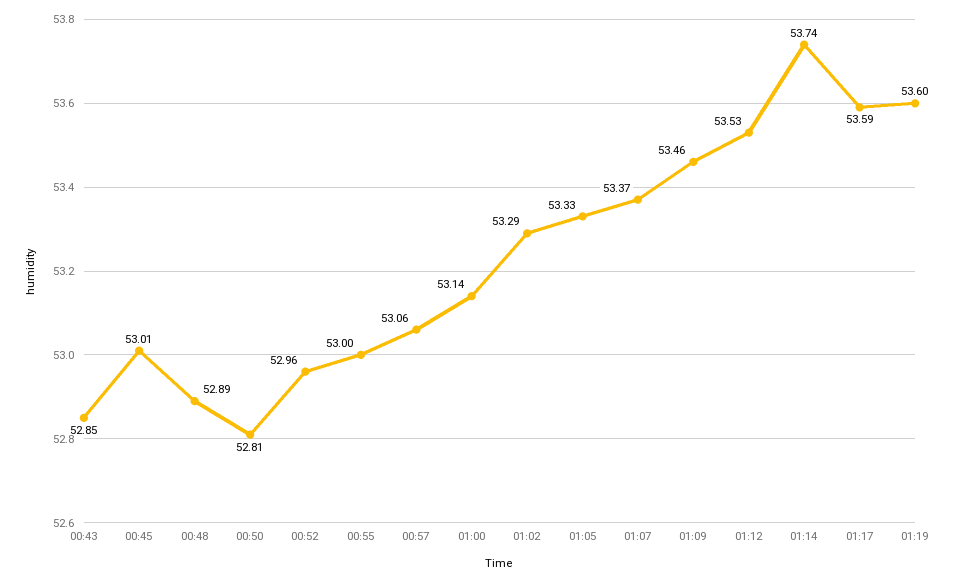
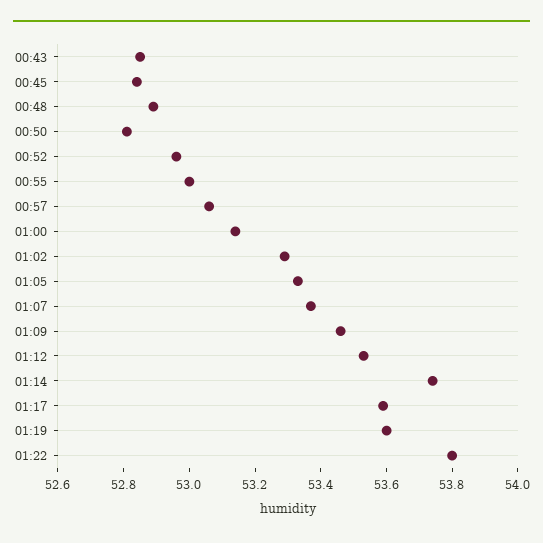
00:45: 53.01 -> 52.85
01:22: none -> 53.8

